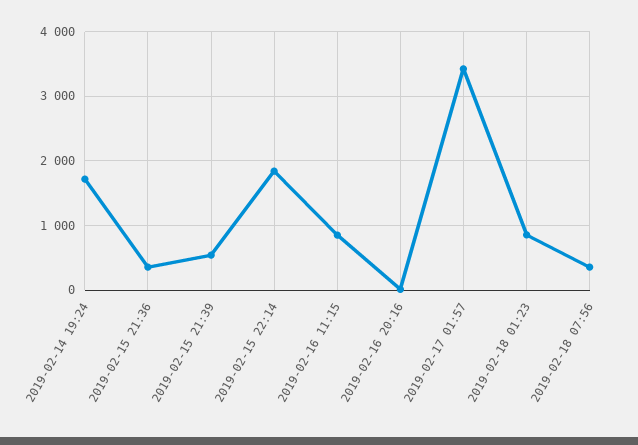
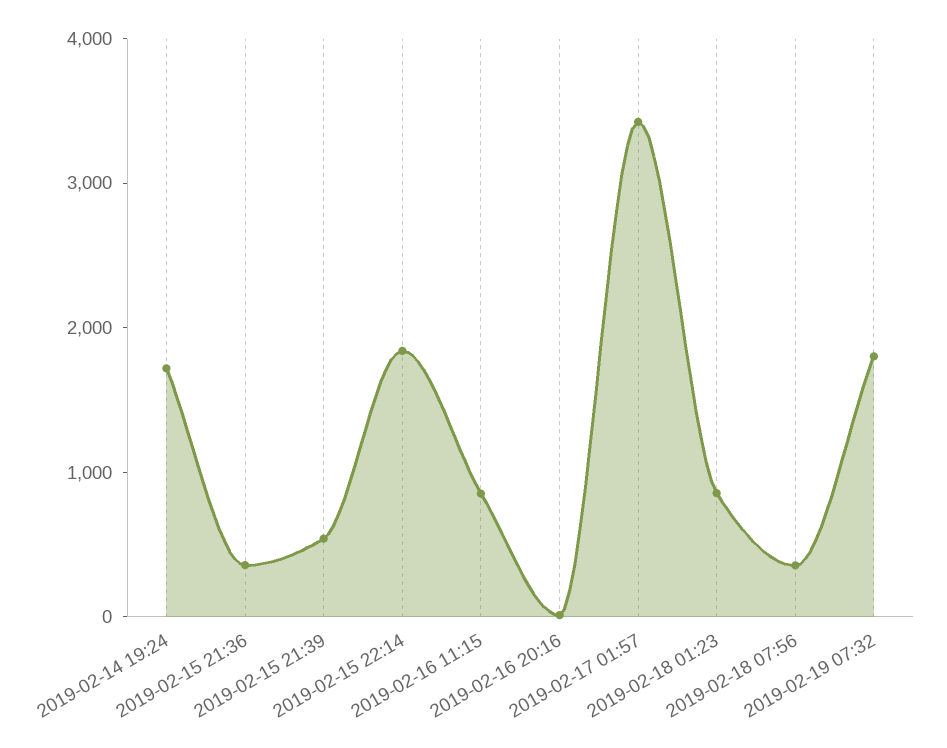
2019-02-19 07:32: none -> 1800

